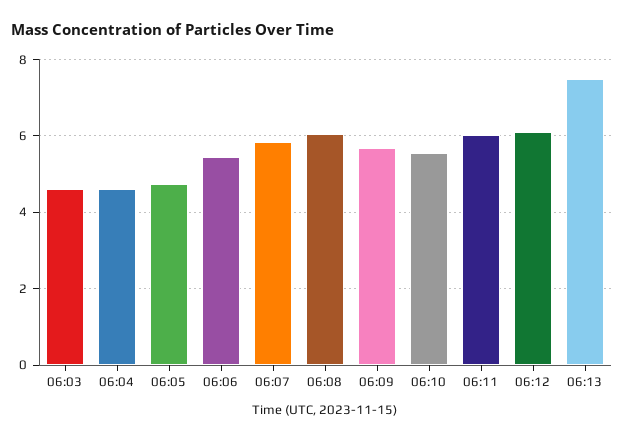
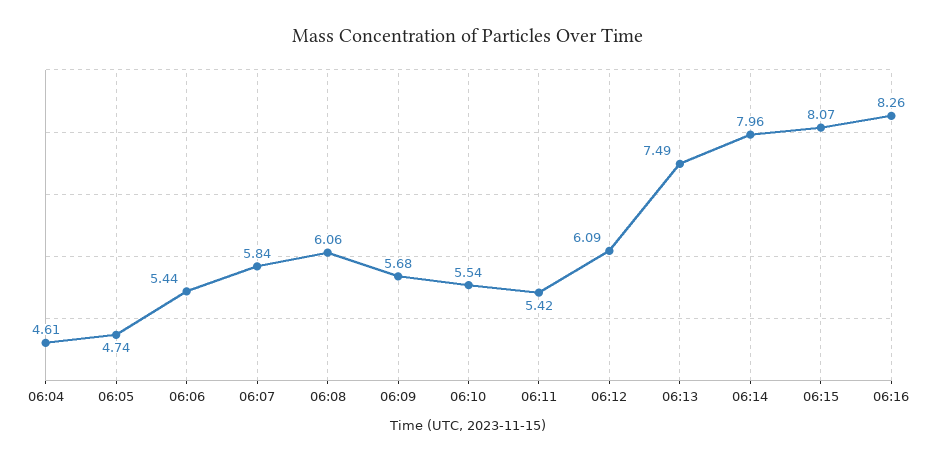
06:03: 4.6 -> none
06:11: 6 -> 5.42
06:14: none -> 7.96
06:15: none -> 8.07
06:16: none -> 8.26

